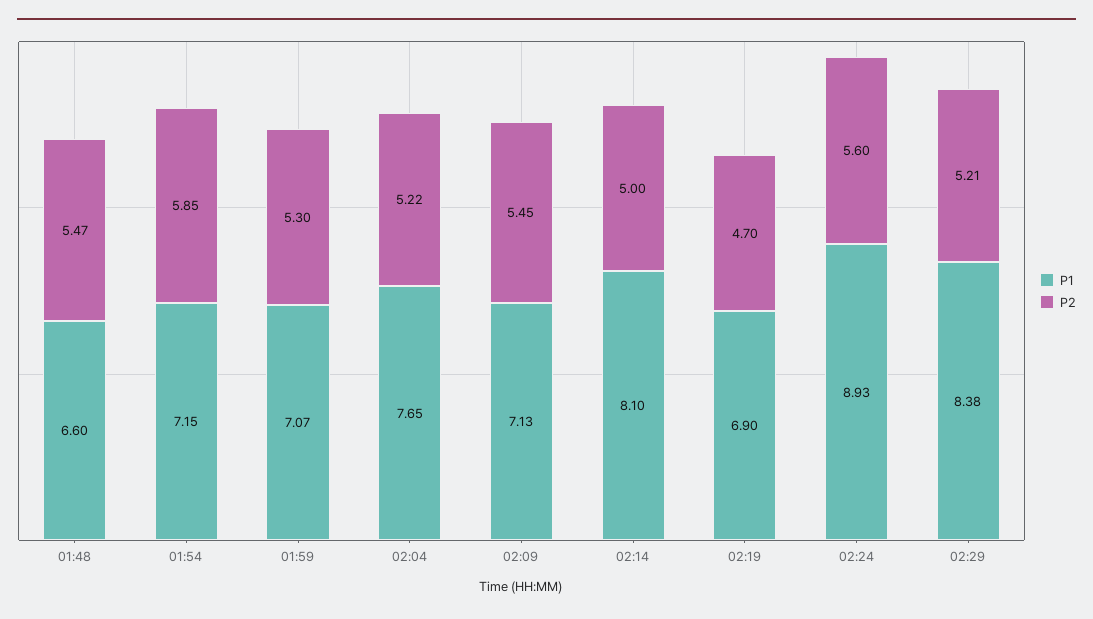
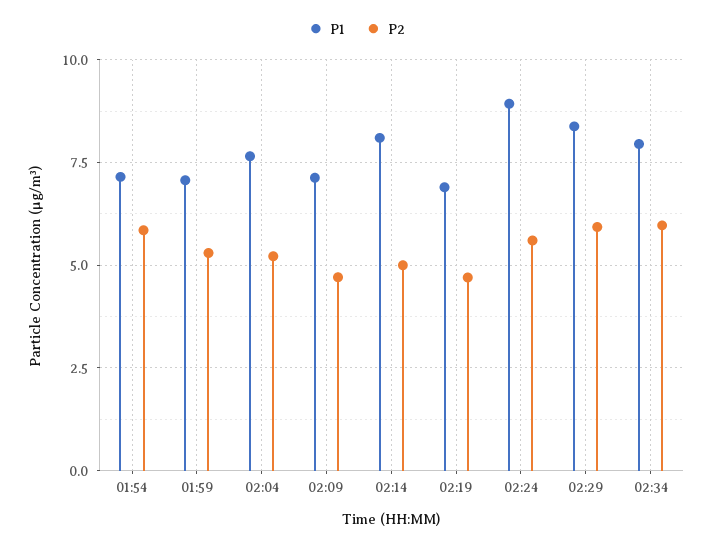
P1, 01:48: 6.6 -> none
P2, 01:48: 5.47 -> none
P2, 02:09: 5.45 -> 4.75
P2, 02:29: 5.21 -> 6
P1, 02:34: none -> 8
P2, 02:34: none -> 6

